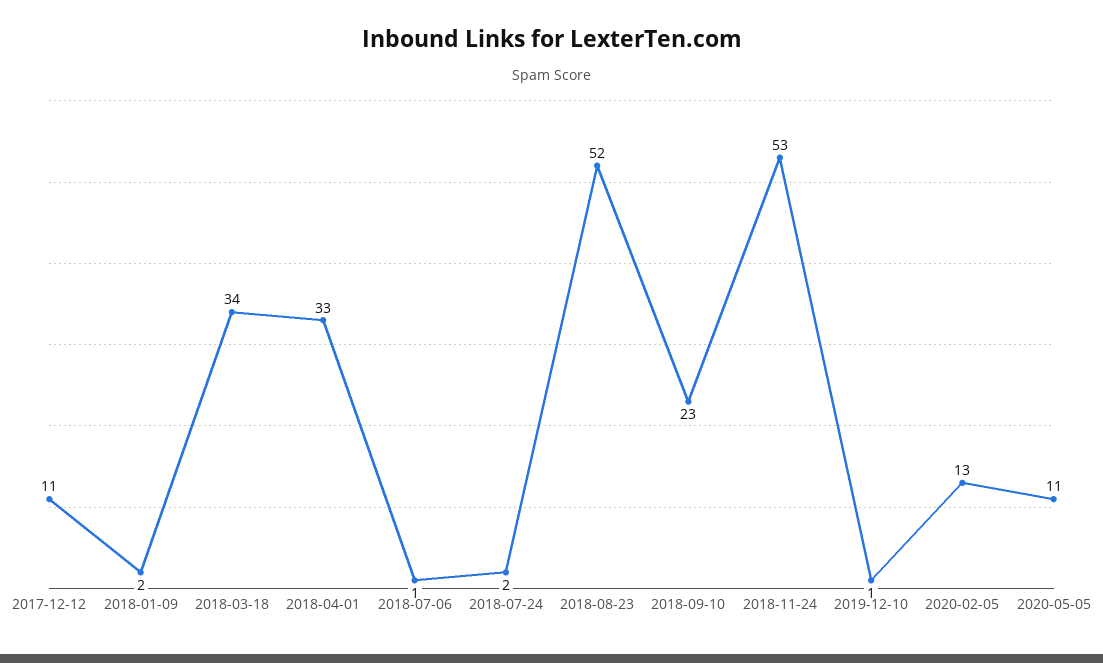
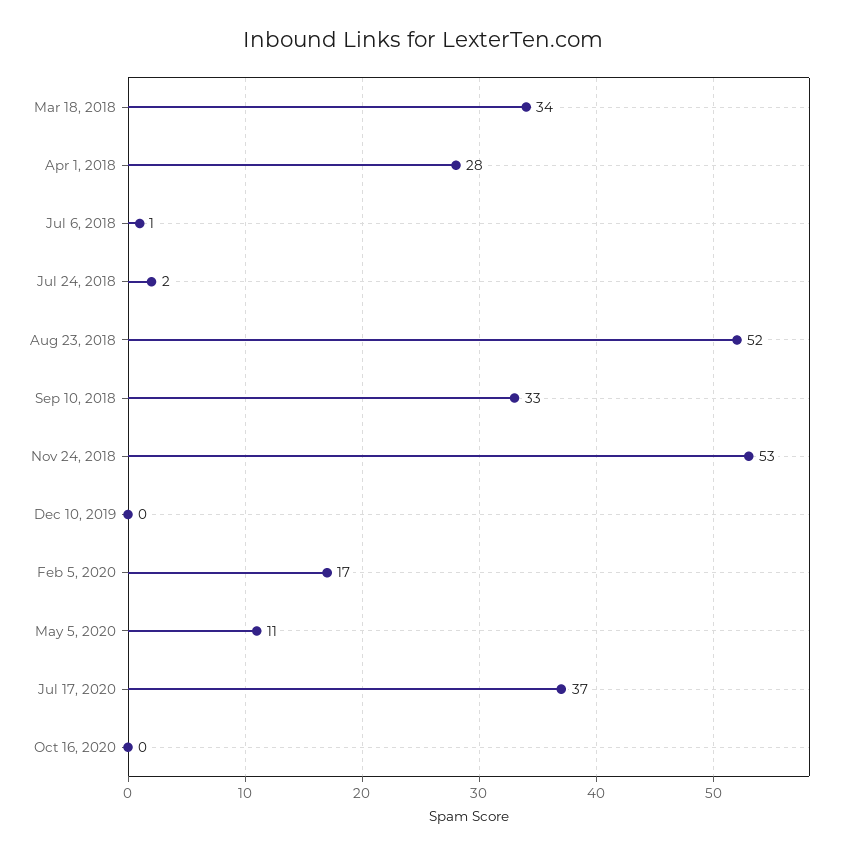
2017-12-12: 11 -> none
2018-01-09: 2 -> none
2018-04-01: 33 -> 28
2018-09-10: 23 -> 33
2019-12-10: 1 -> 0
2020-02-05: 13 -> 17
Jul 17, 2020: none -> 37
Oct 16, 2020: none -> 0

